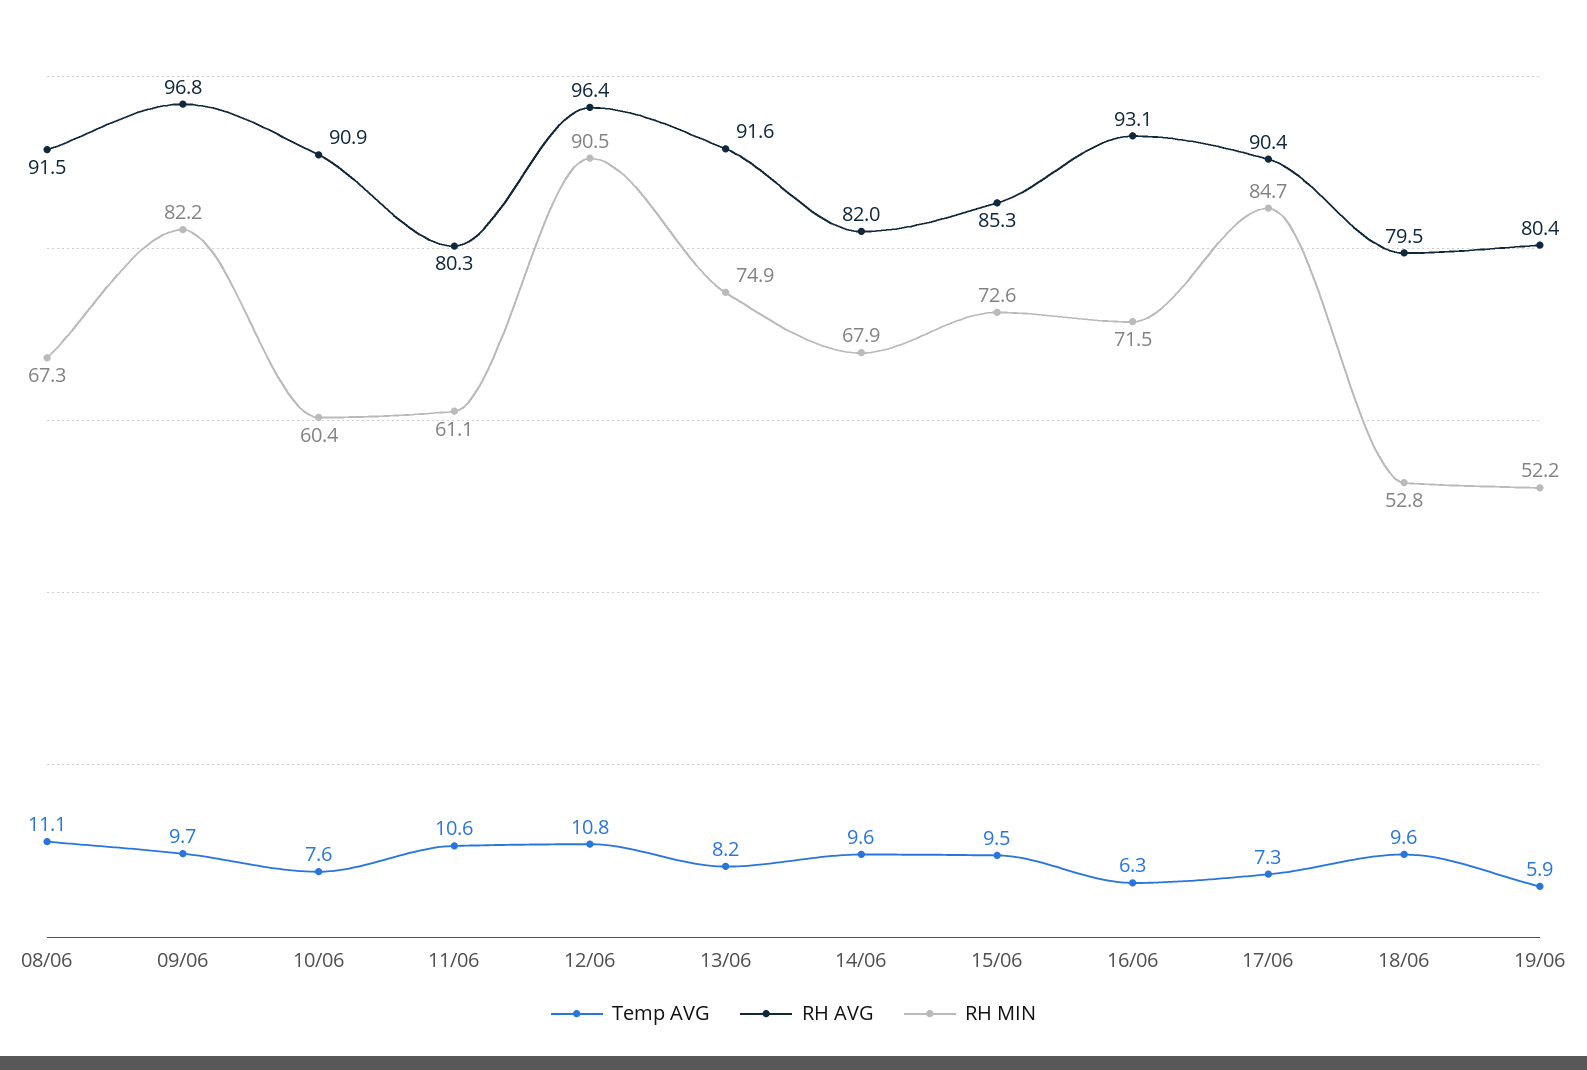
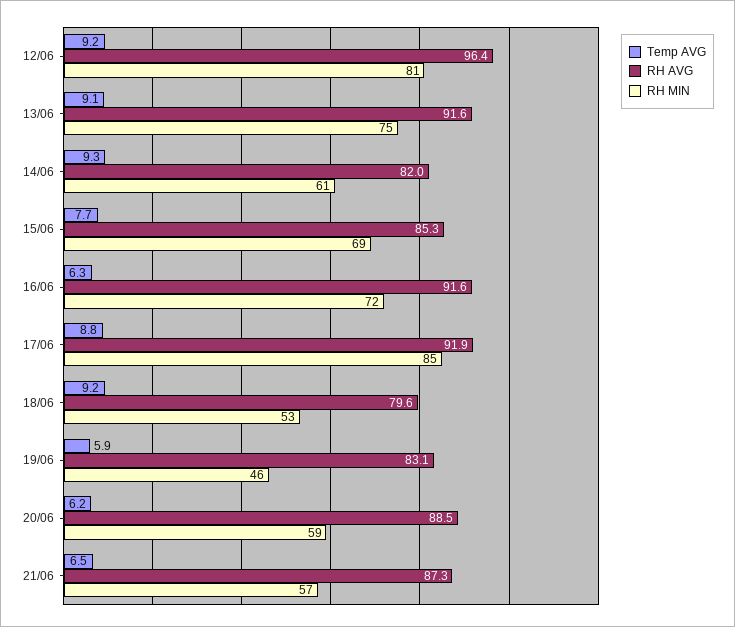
Temp AVG, 08/06: 11.1 -> none
RH AVG, 08/06: 91.5 -> none
RH MIN, 08/06: 67.3 -> none
Temp AVG, 09/06: 9.7 -> none
RH AVG, 09/06: 96.8 -> none
RH MIN, 09/06: 82.2 -> none
Temp AVG, 10/06: 7.6 -> none
RH AVG, 10/06: 90.9 -> none
RH MIN, 10/06: 60.4 -> none
Temp AVG, 11/06: 10.6 -> none
RH AVG, 11/06: 80.3 -> none
RH MIN, 11/06: 61.1 -> none
Temp AVG, 12/06: 10.8 -> 9.2
RH MIN, 12/06: 90.5 -> 81
Temp AVG, 13/06: 8.2 -> 9.1
Temp AVG, 14/06: 9.6 -> 9.3
RH MIN, 14/06: 67.9 -> 61
Temp AVG, 15/06: 9.5 -> 7.7
RH MIN, 15/06: 72.6 -> 69
RH AVG, 16/06: 93.1 -> 91.6
Temp AVG, 17/06: 7.3 -> 8.8
RH AVG, 17/06: 90.4 -> 91.9
Temp AVG, 18/06: 9.6 -> 9.2
RH AVG, 18/06: 79.5 -> 79.6
RH AVG, 19/06: 80.4 -> 83.1
RH MIN, 19/06: 52.2 -> 46
Temp AVG, 20/06: none -> 6.2
RH AVG, 20/06: none -> 88.5
RH MIN, 20/06: none -> 59
Temp AVG, 21/06: none -> 6.5
RH AVG, 21/06: none -> 87.3
RH MIN, 21/06: none -> 57

